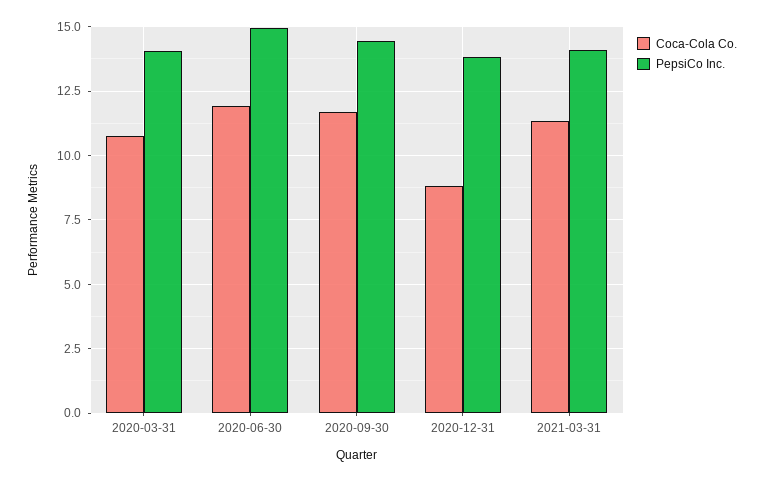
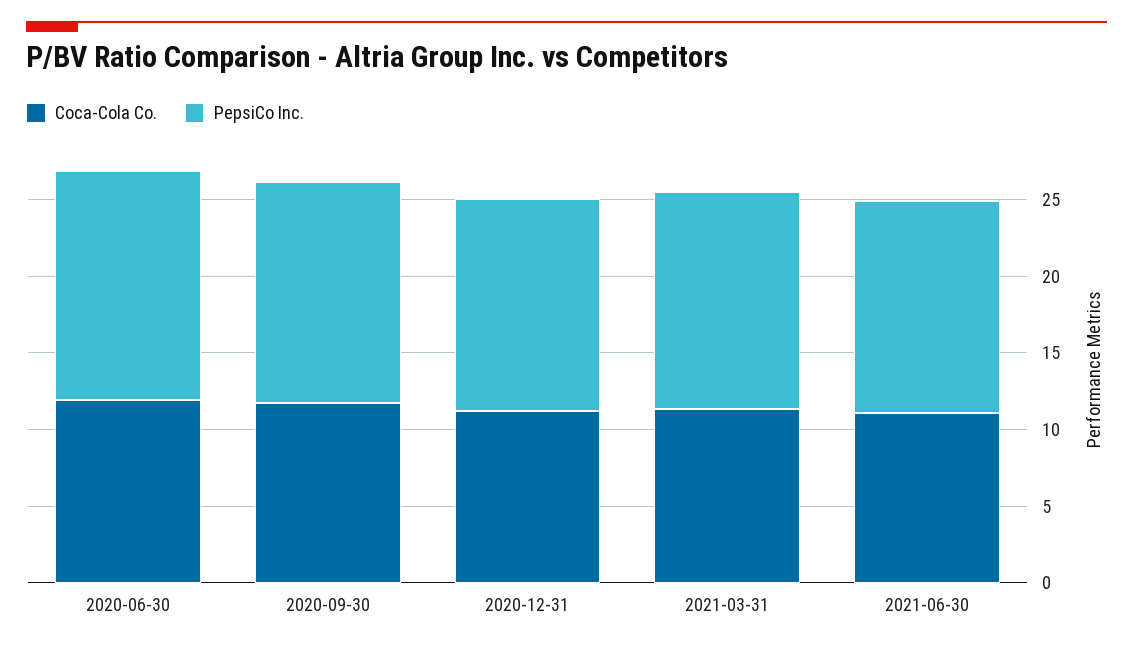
Coca-Cola Co., 2020-03-31: 10.75 -> none
PepsiCo Inc., 2020-03-31: 14 -> none
Coca-Cola Co., 2020-12-31: 8.75 -> 11
Coca-Cola Co., 2021-06-30: none -> 11
PepsiCo Inc., 2021-06-30: none -> 14

